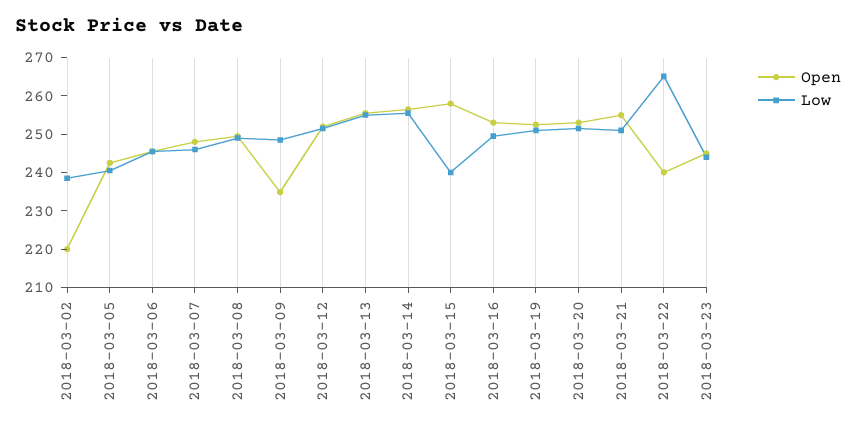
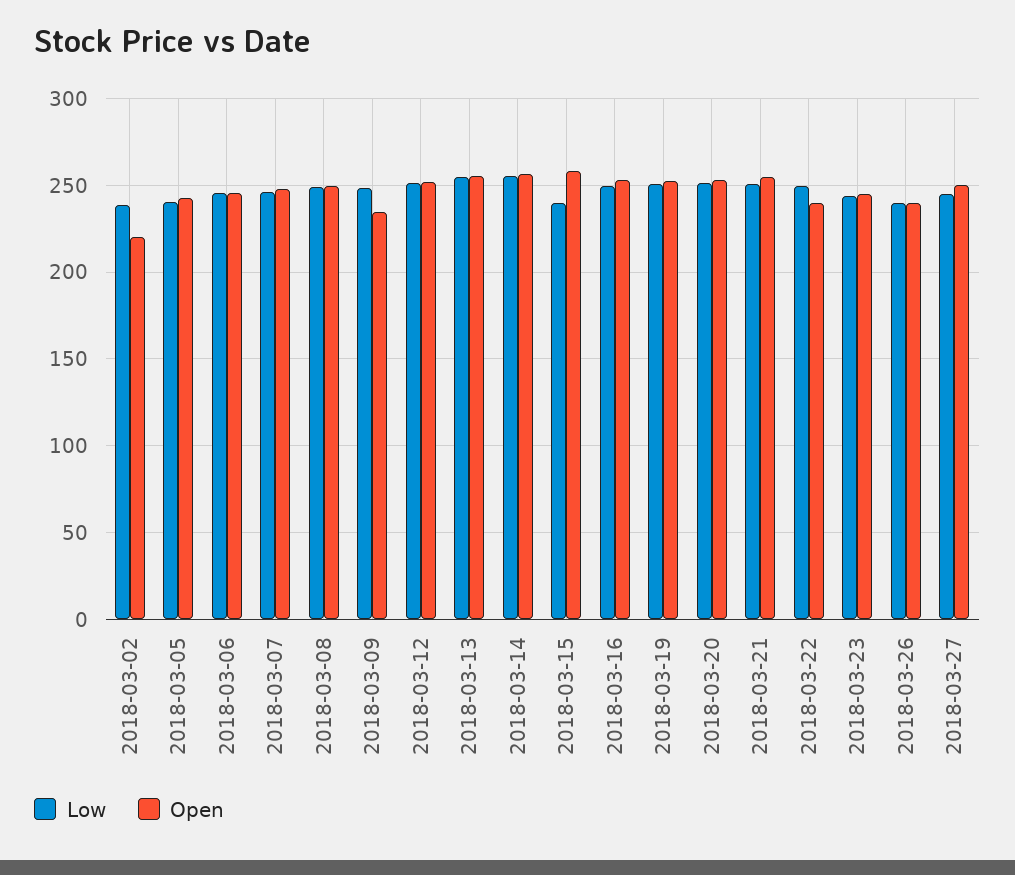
Low, 2018-03-22: 265 -> 250
Low, 2018-03-26: none -> 240
Open, 2018-03-26: none -> 240
Low, 2018-03-27: none -> 245
Open, 2018-03-27: none -> 250

